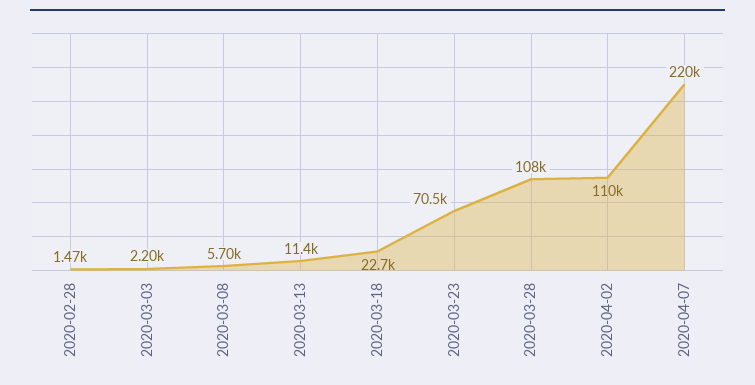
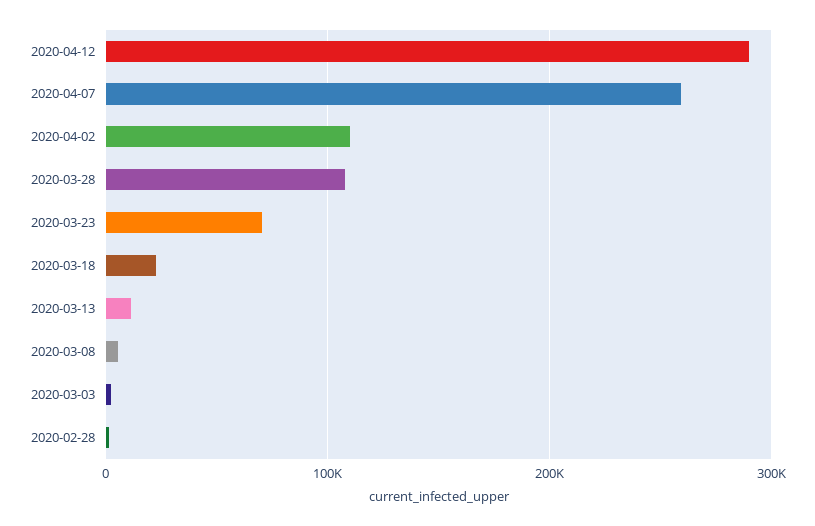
2020-04-07: 220000 -> 260000
2020-04-12: none -> 290000

